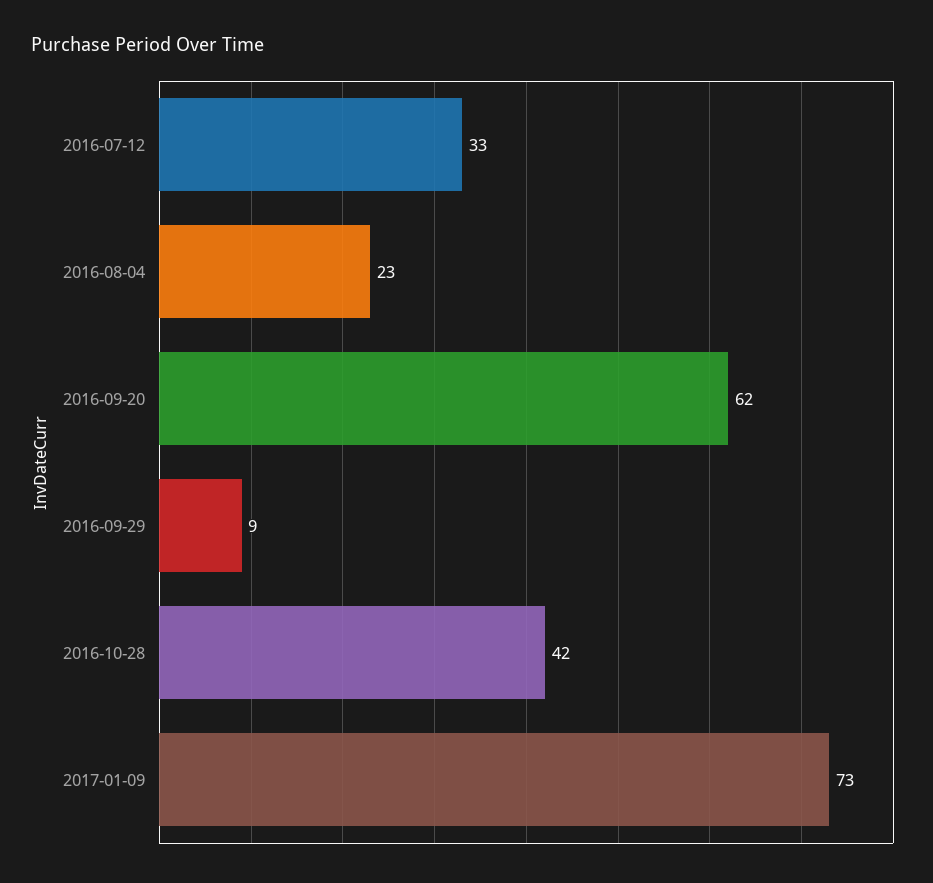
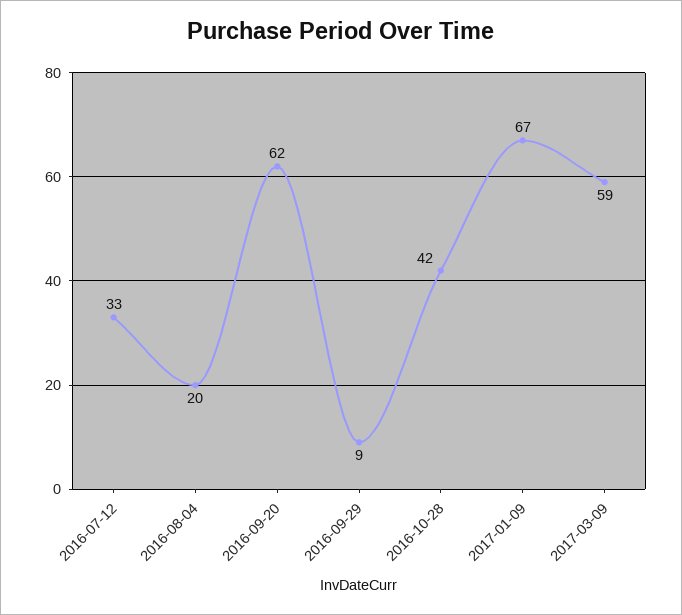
2016-08-04: 23 -> 20
2017-01-09: 73 -> 67
2017-03-09: none -> 59

